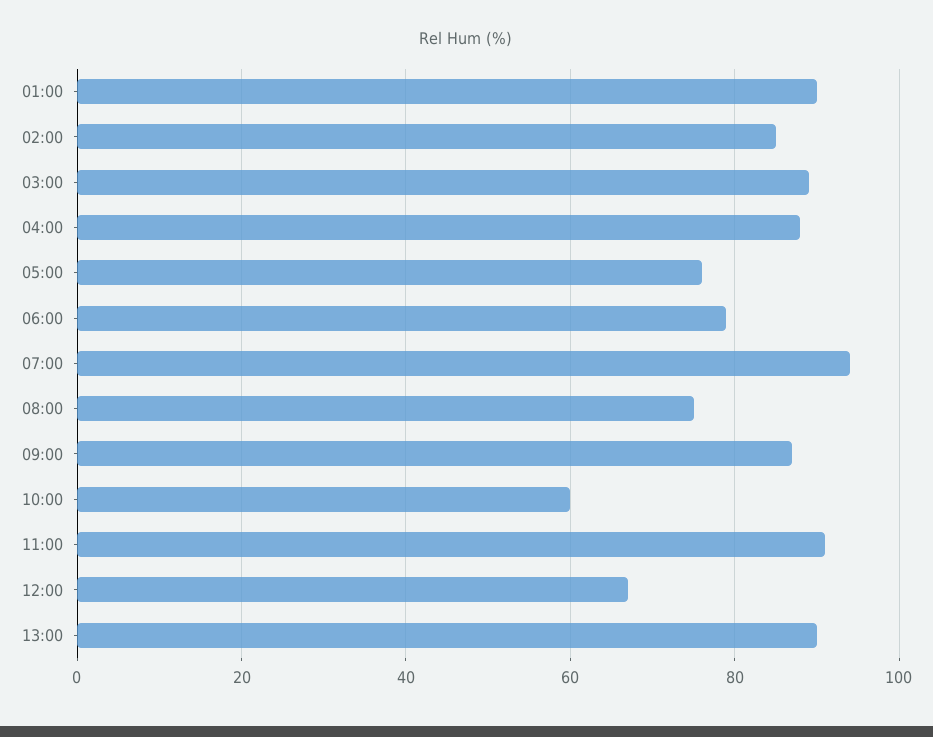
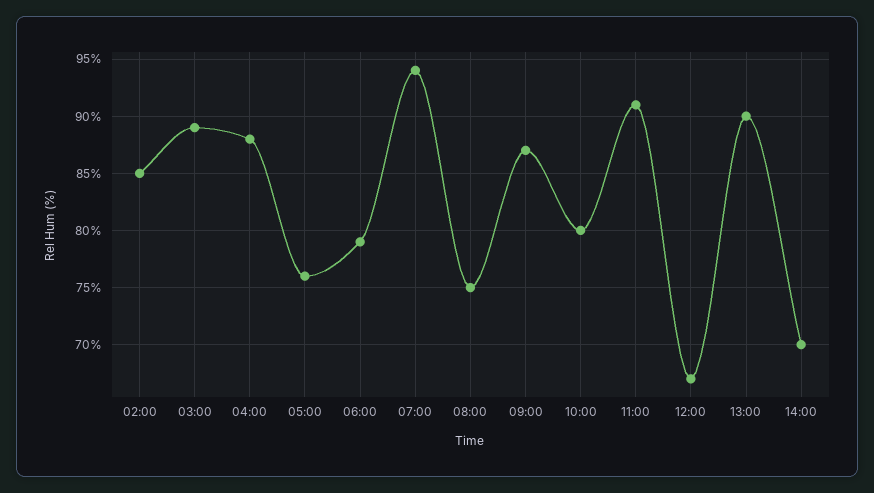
01:00: 90 -> none
10:00: 60 -> 80
14:00: none -> 70

